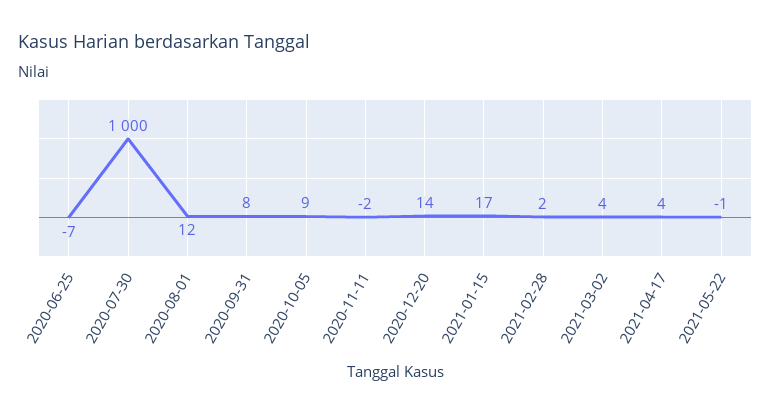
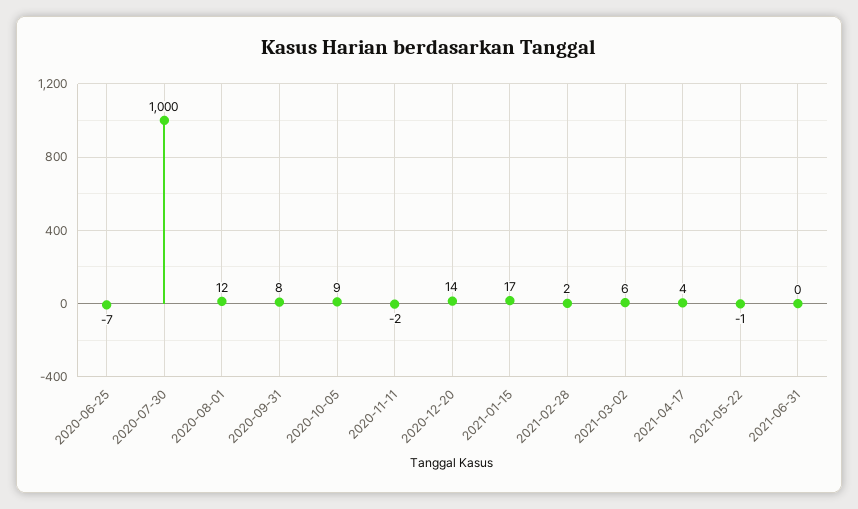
2021-03-02: 4 -> 6
2021-06-31: none -> 0

